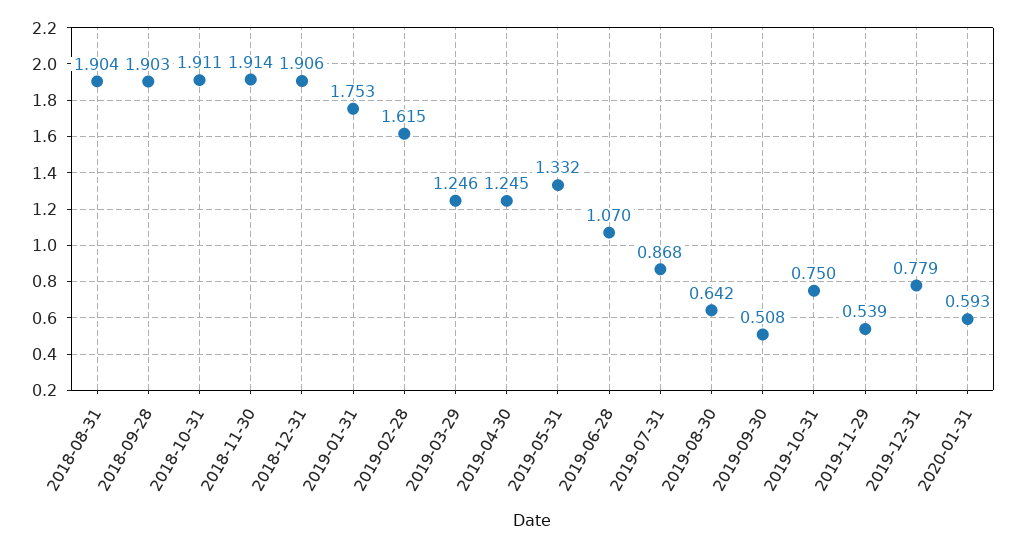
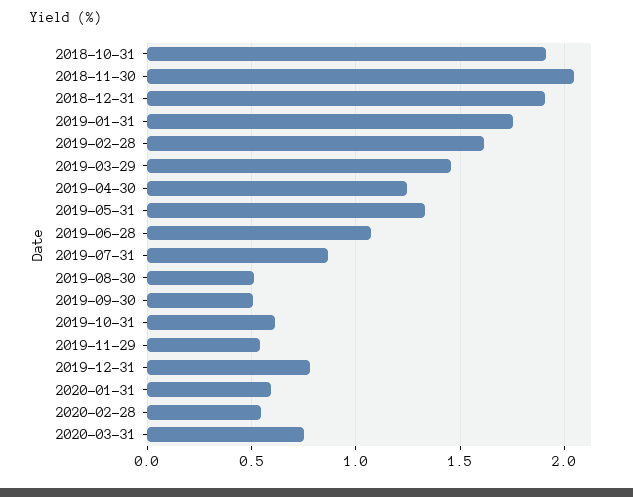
2018-08-31: 1.904 -> none
2018-09-28: 1.903 -> none
2018-11-30: 1.914 -> 2.05
2019-03-29: 1.246 -> 1.45
2019-08-30: 0.642 -> 0.5
2019-10-31: 0.75 -> 0.6
2020-02-28: none -> 0.55
2020-03-31: none -> 0.75

